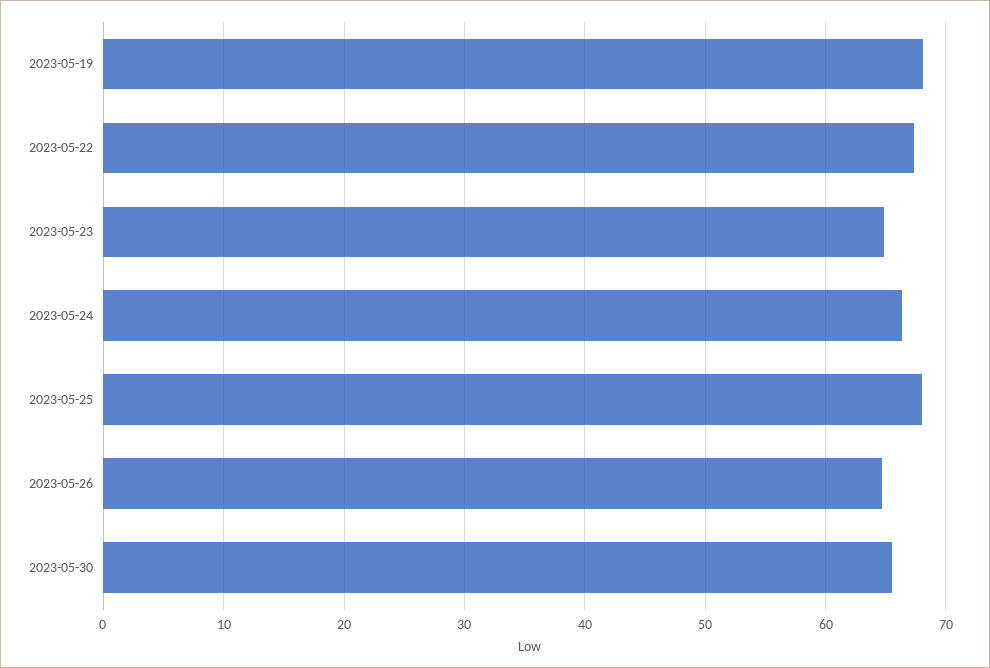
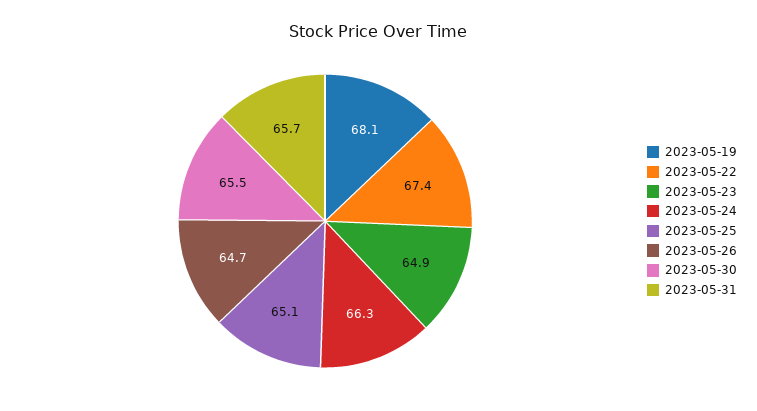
2023-05-25: 68 -> 65.1
2023-05-31: none -> 65.7

